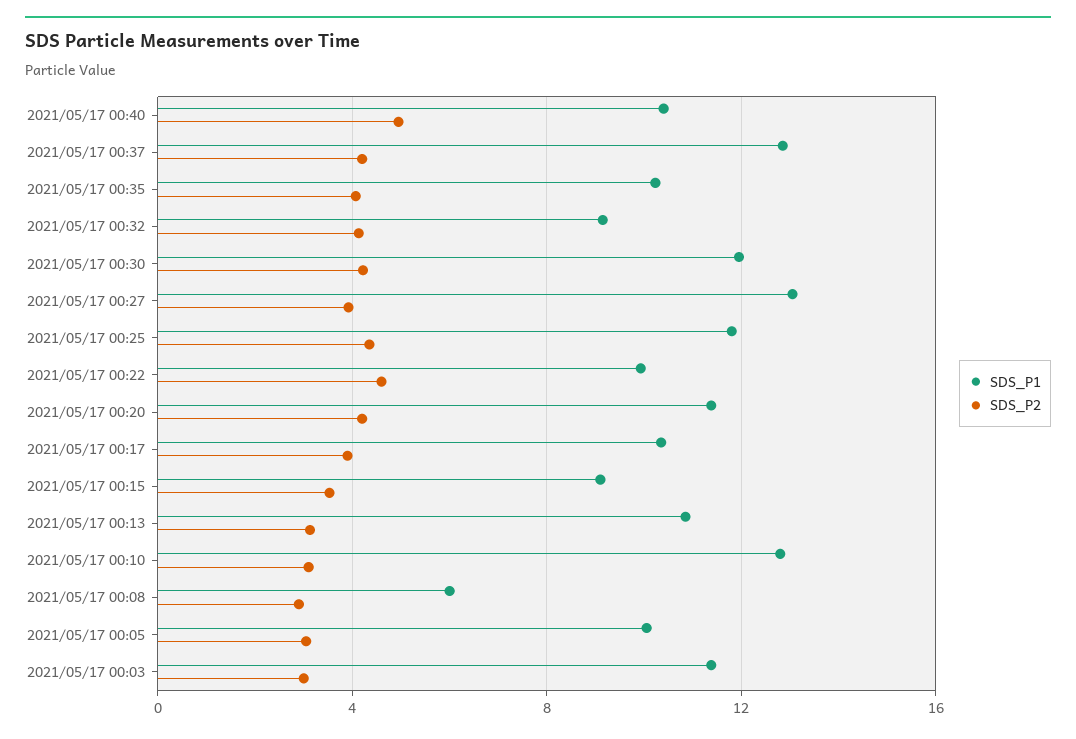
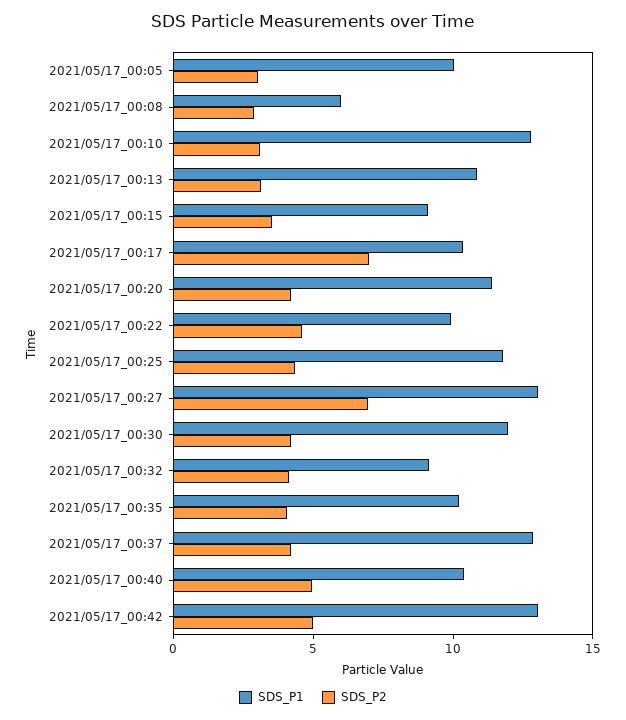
SDS_P2, 2021/05/17 00:27: 4 -> 7
SDS_P2, 2021/05/17 00:17: 4 -> 7
SDS_P1, 2021/05/17 00:03: 11.5 -> none
SDS_P2, 2021/05/17 00:03: 3 -> none
SDS_P1, 2021/05/17_00:42: none -> 13
SDS_P2, 2021/05/17_00:42: none -> 5

